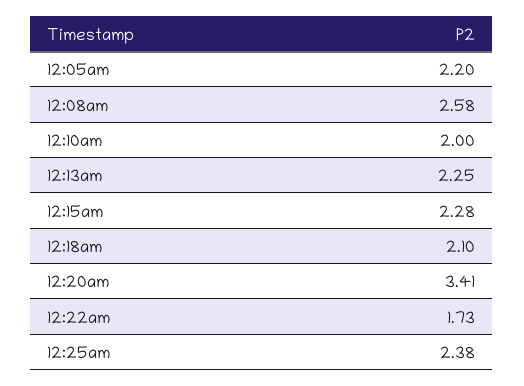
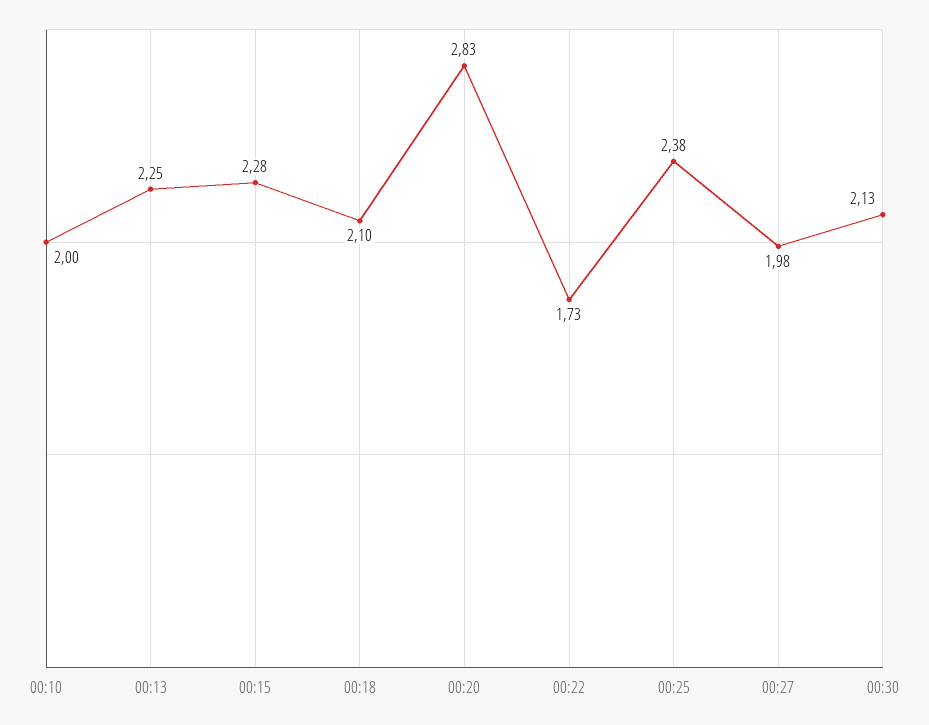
12:05am: 2.2 -> none
12:08am: 2.58 -> none
12:20am: 3.41 -> 2.83
00:27: none -> 1.98
00:30: none -> 2.13

